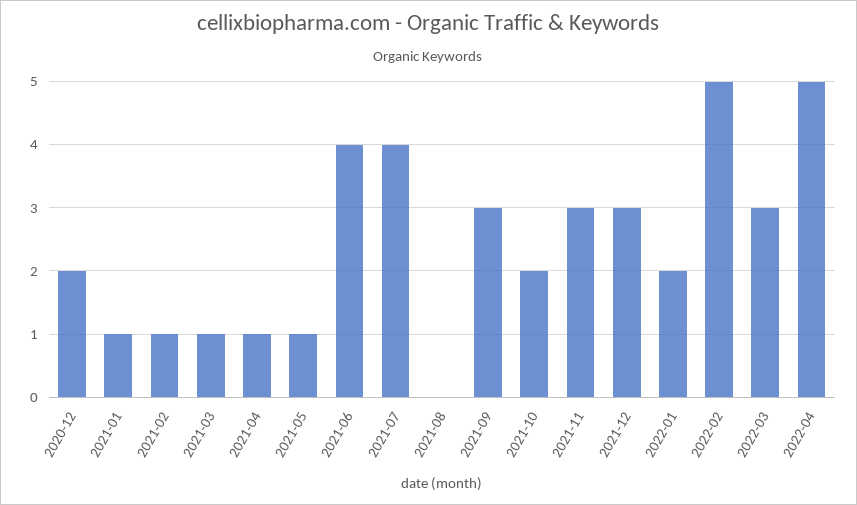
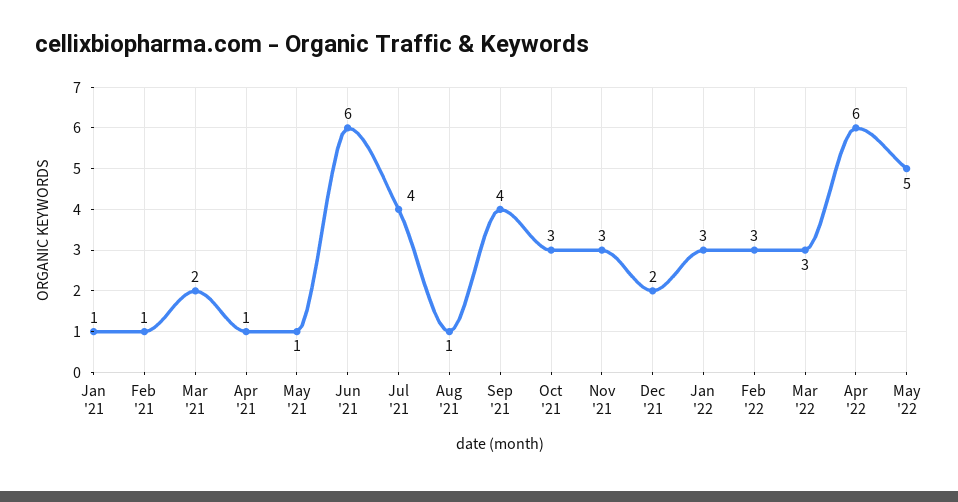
2020-12: 2 -> none
2021-03: 1 -> 2
2021-06: 4 -> 6
2021-08: 0 -> 1
2021-09: 3 -> 4
2021-10: 2 -> 3
2021-12: 3 -> 2
2022-01: 2 -> 3
2022-02: 5 -> 3
2022-04: 5 -> 6
May '22: none -> 5

